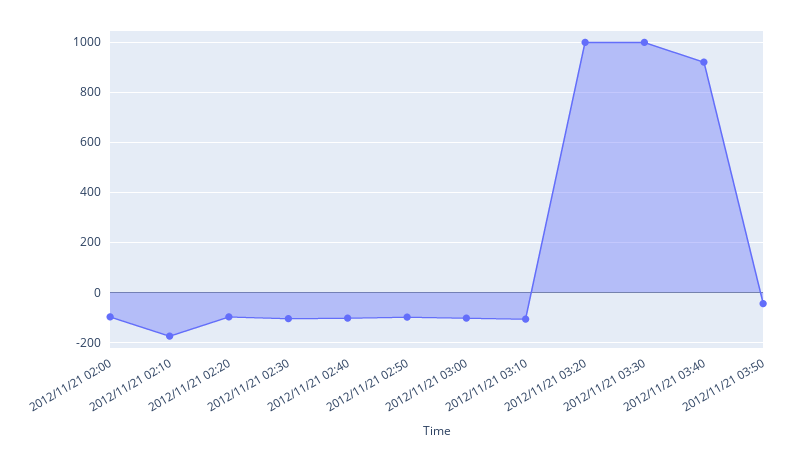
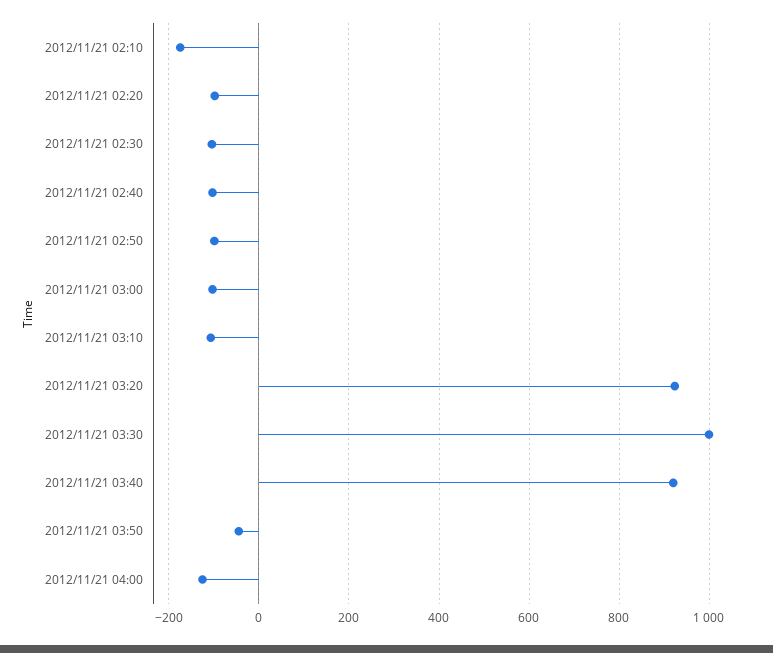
2012/11/21 02:00: -100 -> none
2012/11/21 03:20: 1000 -> 920
2012/11/21 04:00: none -> -120

